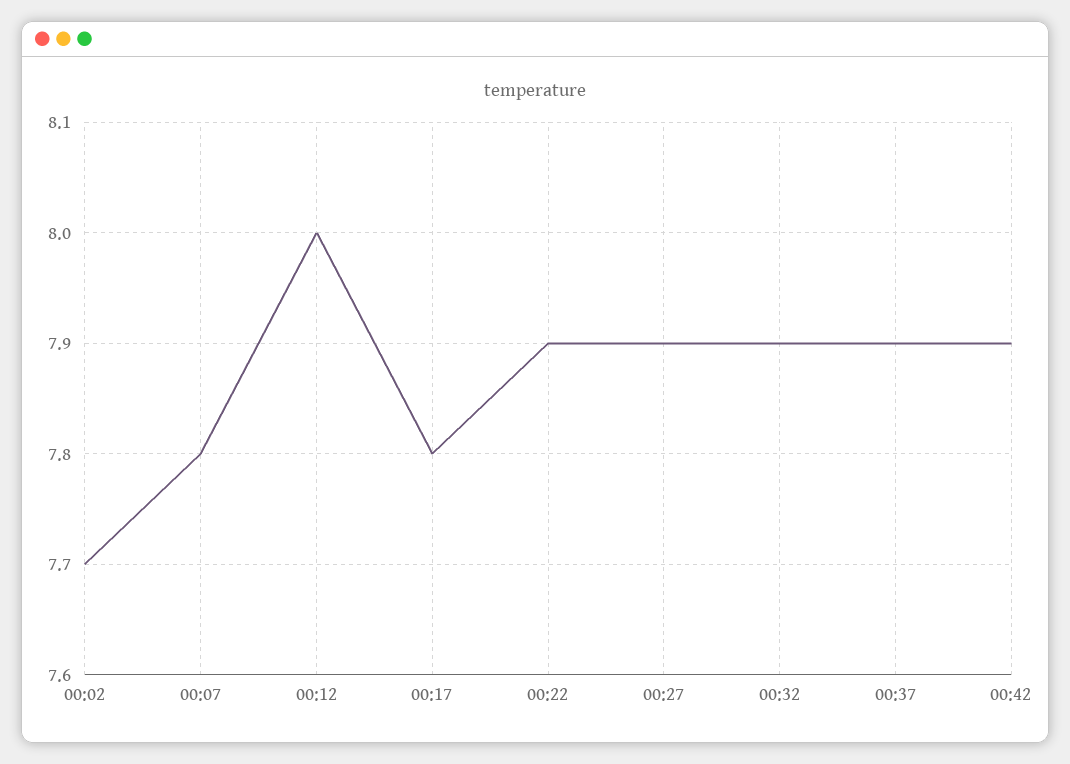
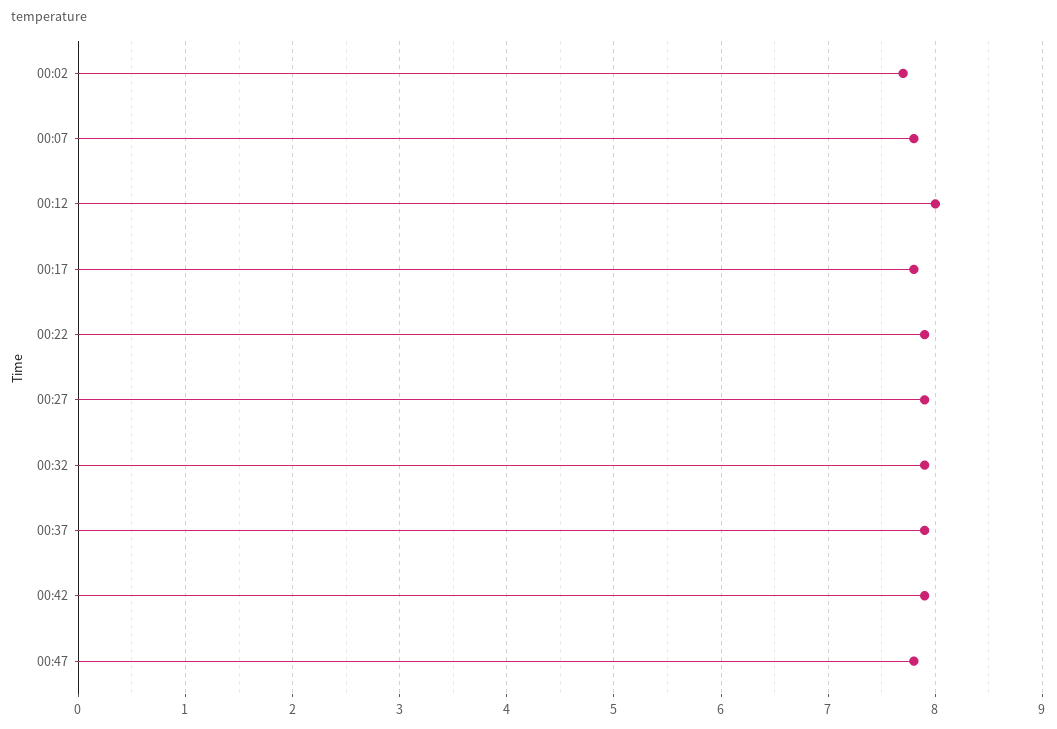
00:47: none -> 7.8

